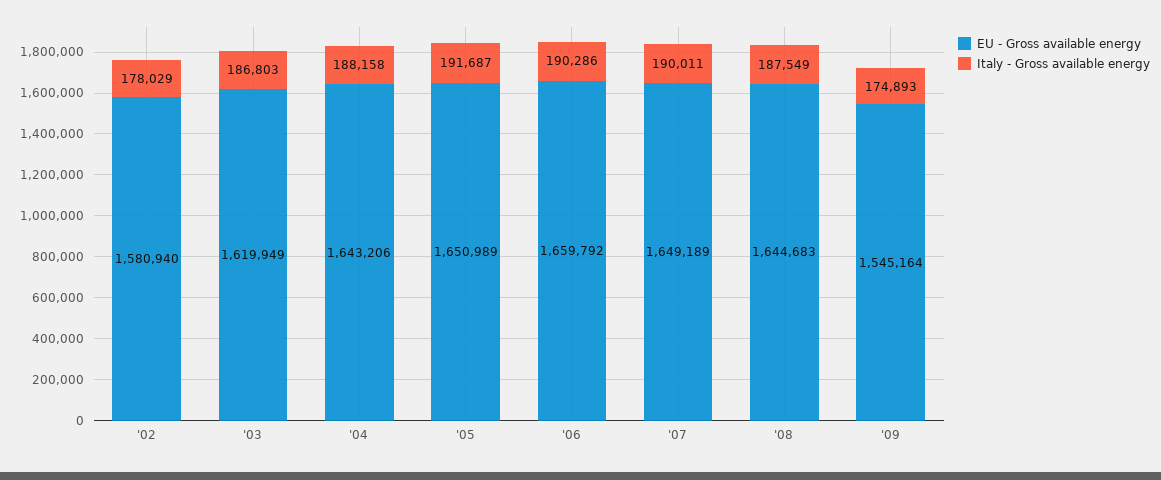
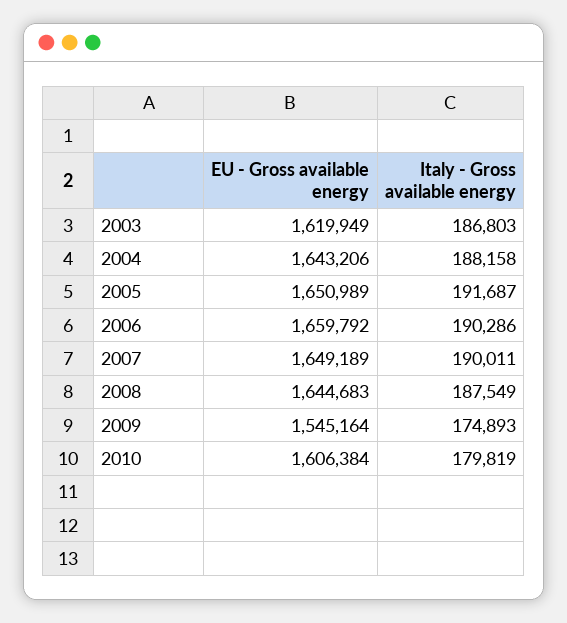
EU - Gross available energy, '02: 1580940 -> none
Italy - Gross available energy, '02: 178029 -> none
EU - Gross available energy, 2010: none -> 1606384
Italy - Gross available energy, 2010: none -> 179819

